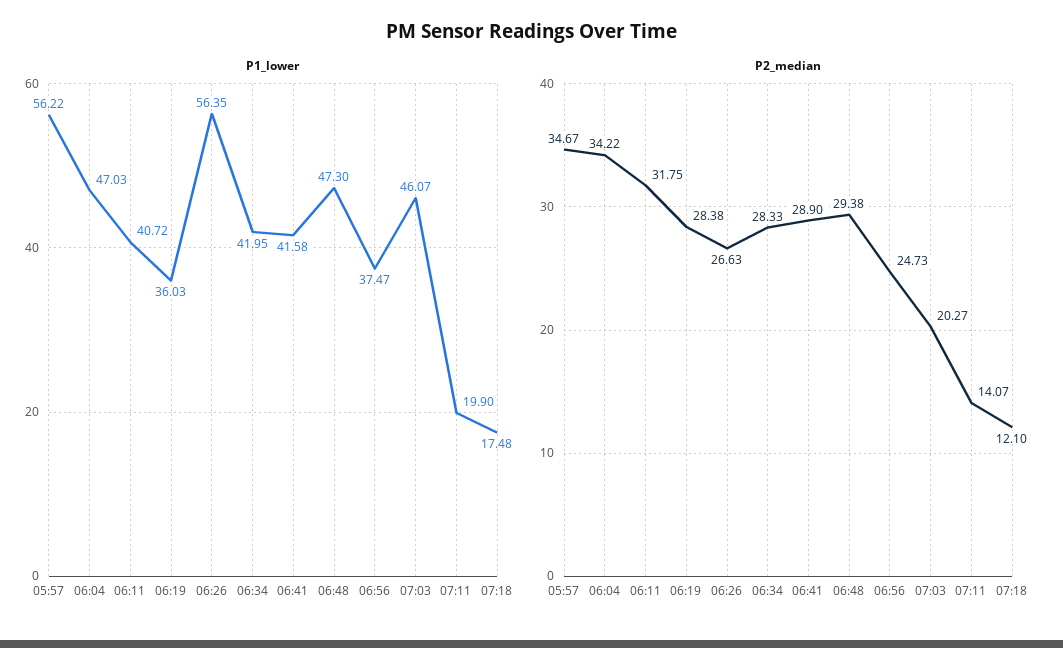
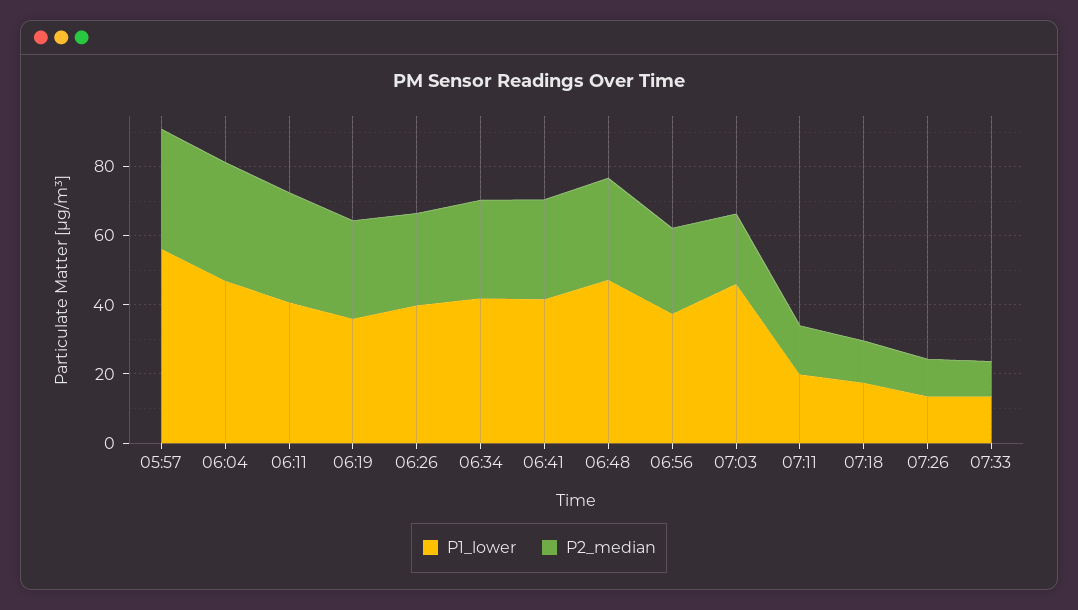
P1_lower, 06:26: 56.35 -> 40
P1_lower, 07:26: none -> 15
P2_median, 07:26: none -> 10
P1_lower, 07:33: none -> 15
P2_median, 07:33: none -> 10

